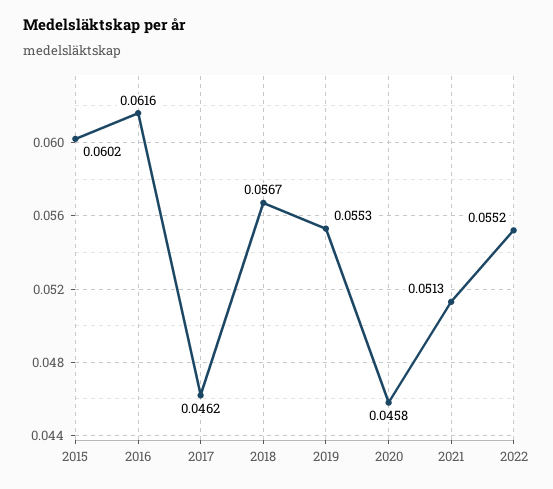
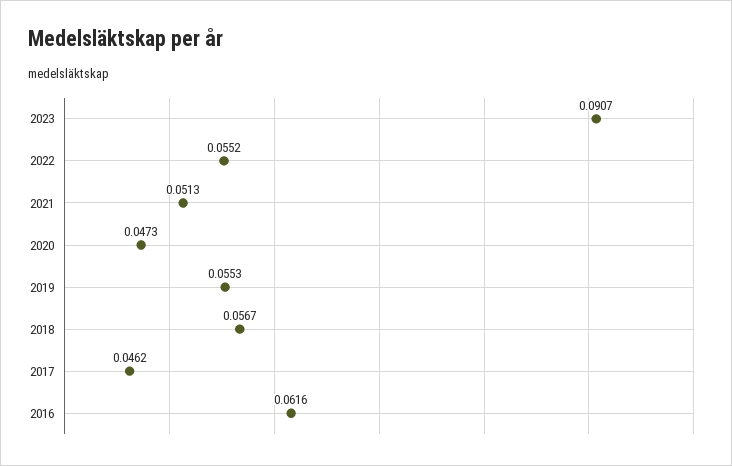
2015: 0.0602 -> none
2020: 0.0458 -> 0.0473
2023: none -> 0.0907

